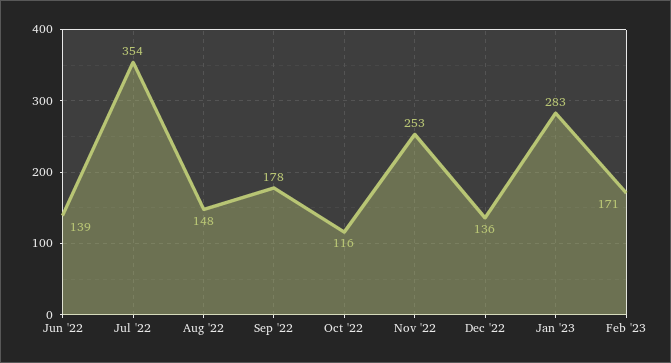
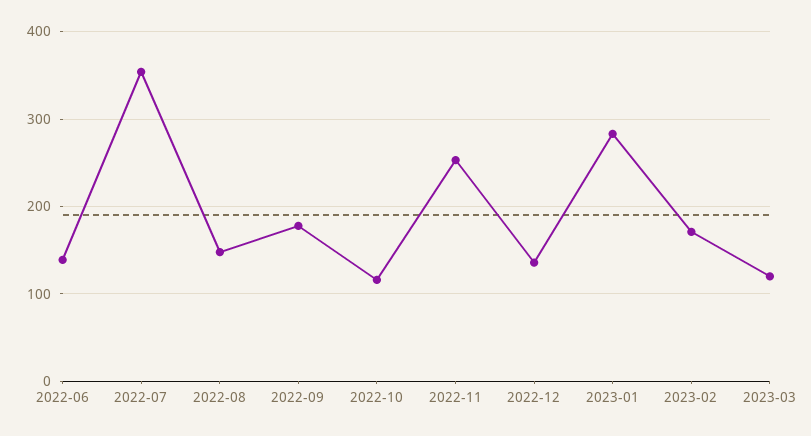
2023-03: none -> 120

